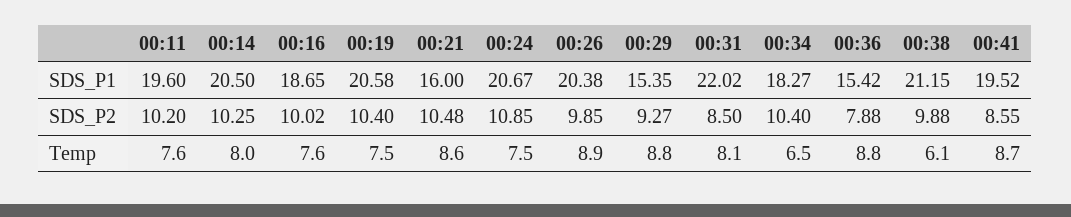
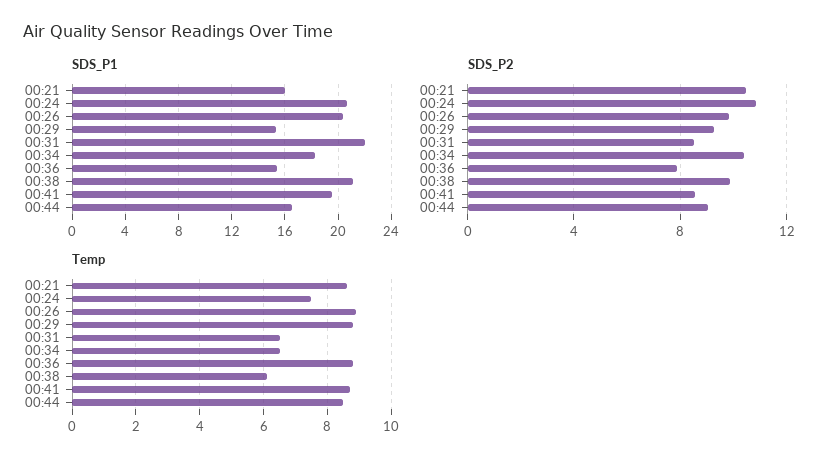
SDS_P1, 00:11: 19.6 -> none
SDS_P1, 00:14: 20.5 -> none
SDS_P1, 00:16: 18.65 -> none
SDS_P1, 00:19: 20.58 -> none
SDS_P2, 00:11: 10.2 -> none
SDS_P2, 00:14: 10.25 -> none
SDS_P2, 00:16: 10.02 -> none
SDS_P2, 00:19: 10.4 -> none
Temp, 00:11: 7.6 -> none
Temp, 00:14: 8 -> none
Temp, 00:16: 7.6 -> none
Temp, 00:19: 7.5 -> none
Temp, 00:31: 8.1 -> 6.5
SDS_P1, 00:44: none -> 16.5
SDS_P2, 00:44: none -> 9
Temp, 00:44: none -> 8.5

